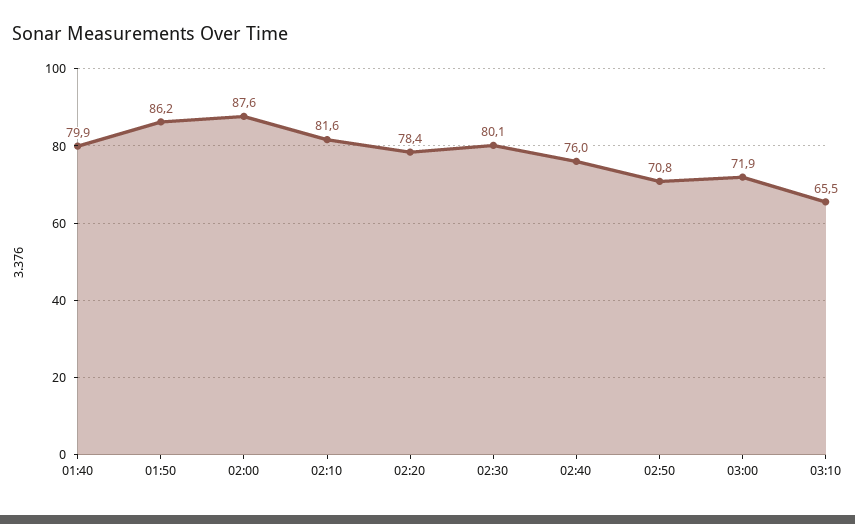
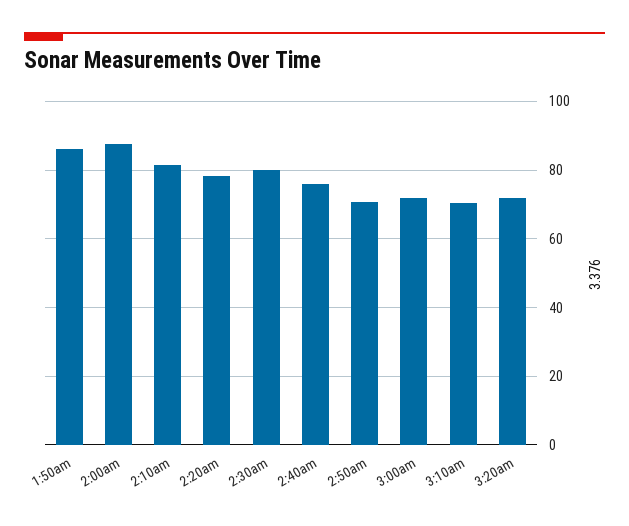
01:40: 79.9 -> none
03:10: 65.5 -> 70
3:20am: none -> 72

